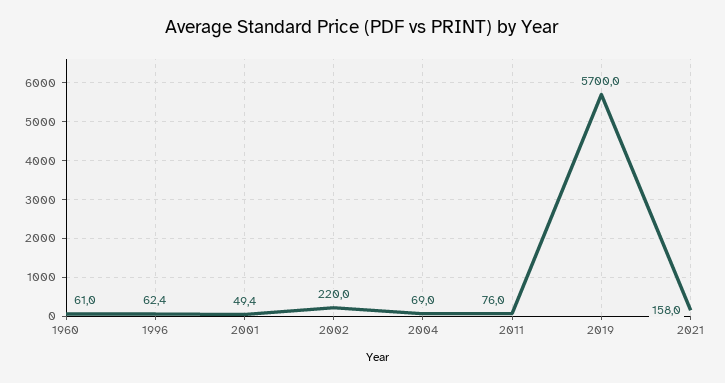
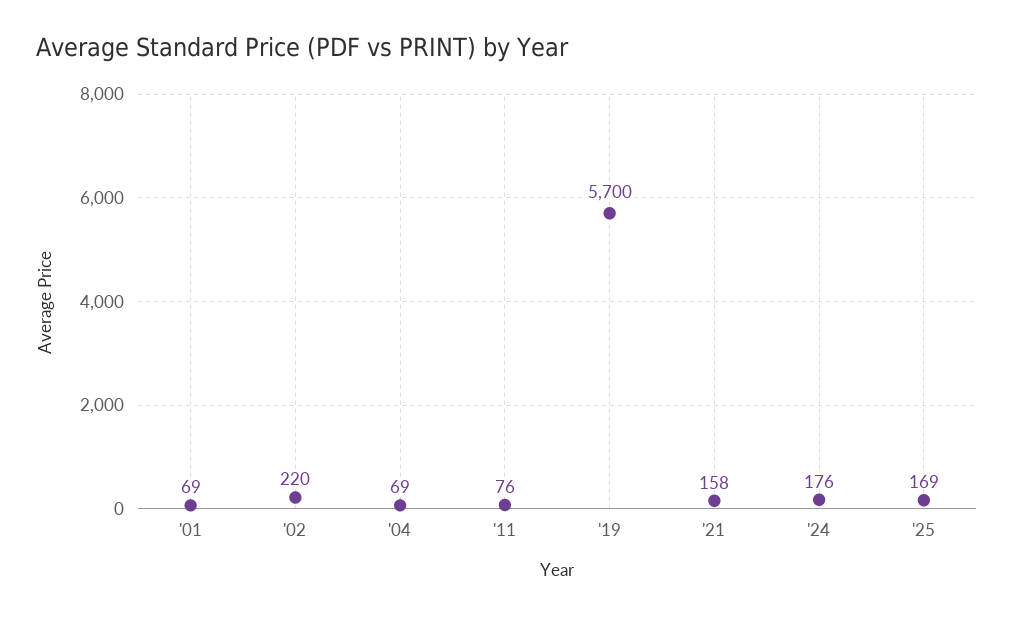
1960: 61 -> none
1996: 62.4 -> none
2001: 49.4 -> 69
'24: none -> 176
'25: none -> 169

